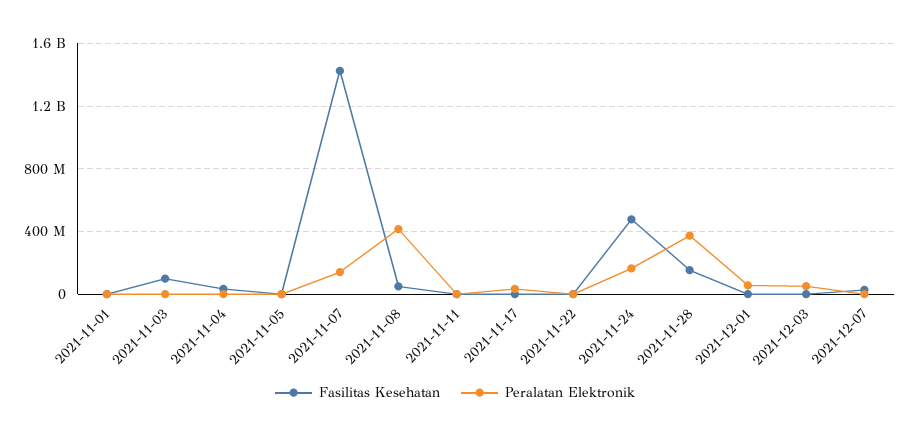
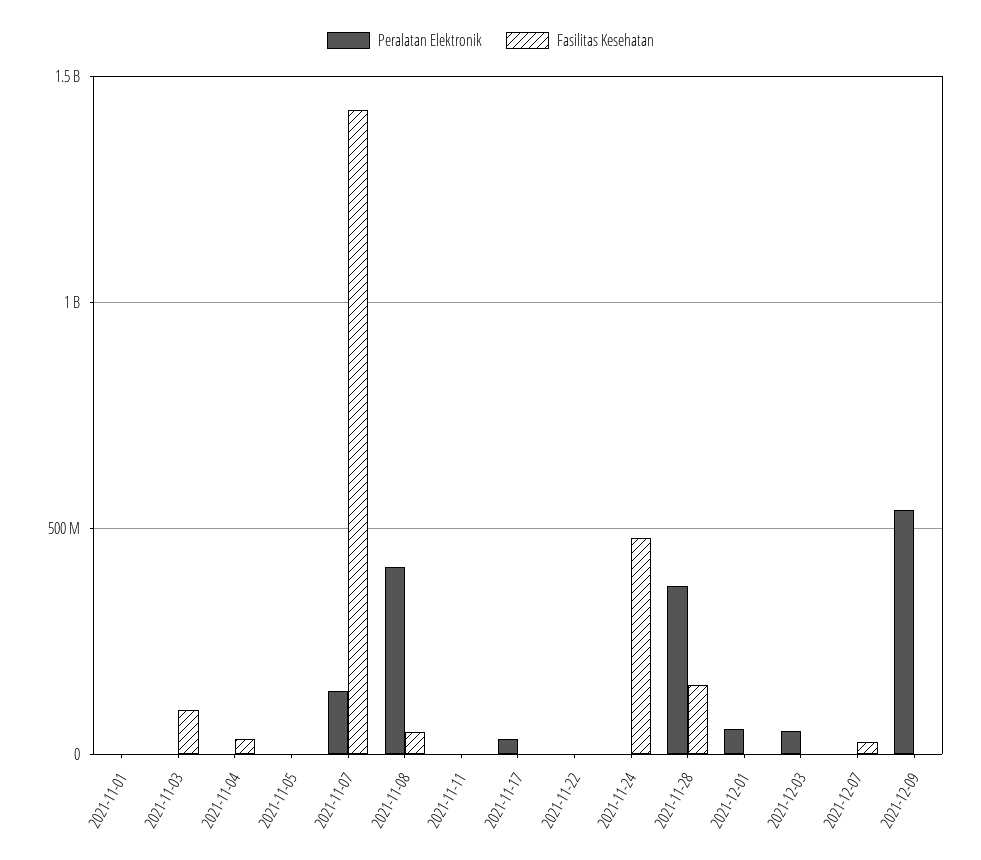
Peralatan Elektronik, 2021-11-24: 150000000 -> 0
Peralatan Elektronik, 2021-12-09: none -> 550000000
Fasilitas Kesehatan, 2021-12-09: none -> 0

